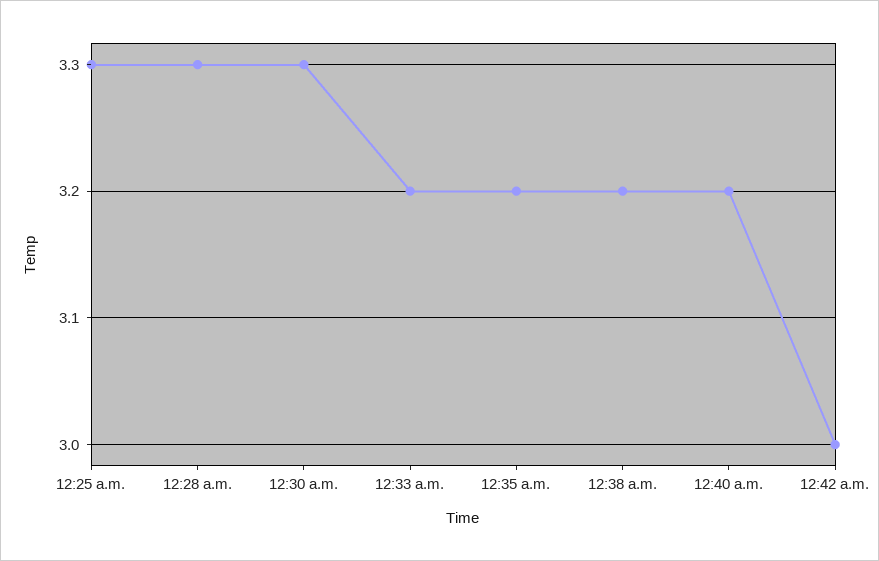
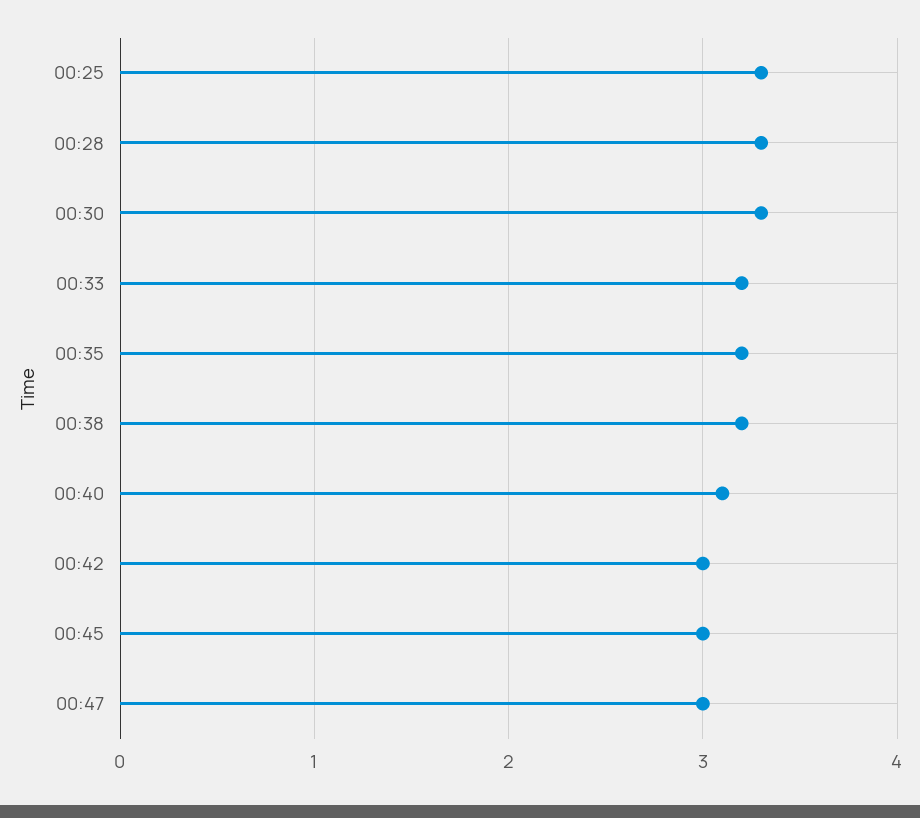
12:40 a.m.: 3.2 -> 3.1
00:45: none -> 3
00:47: none -> 3

